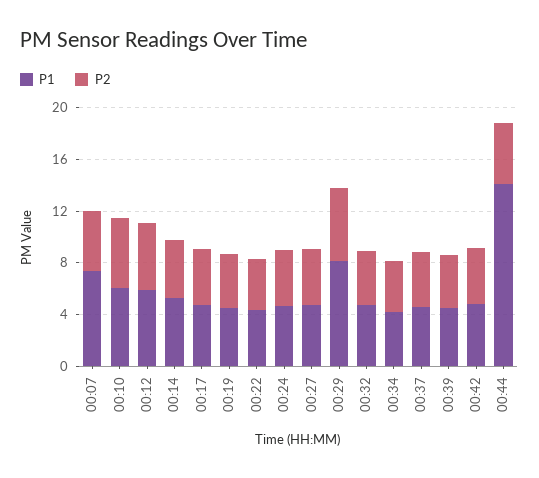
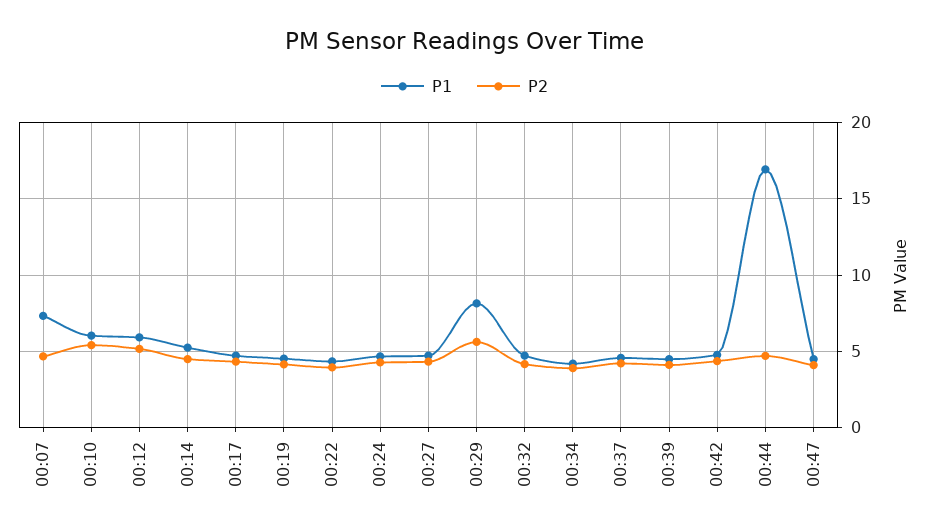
P1, 00:44: 14 -> 17
P1, 00:47: none -> 4.5
P2, 00:47: none -> 4

